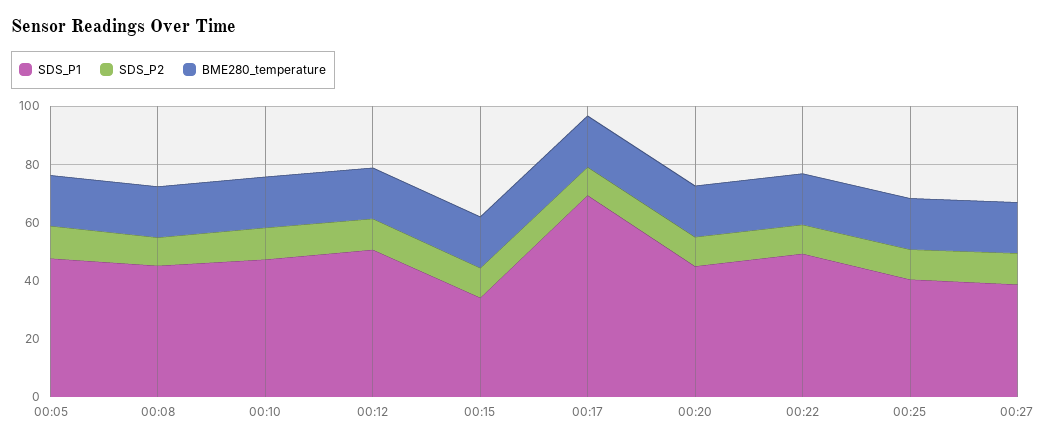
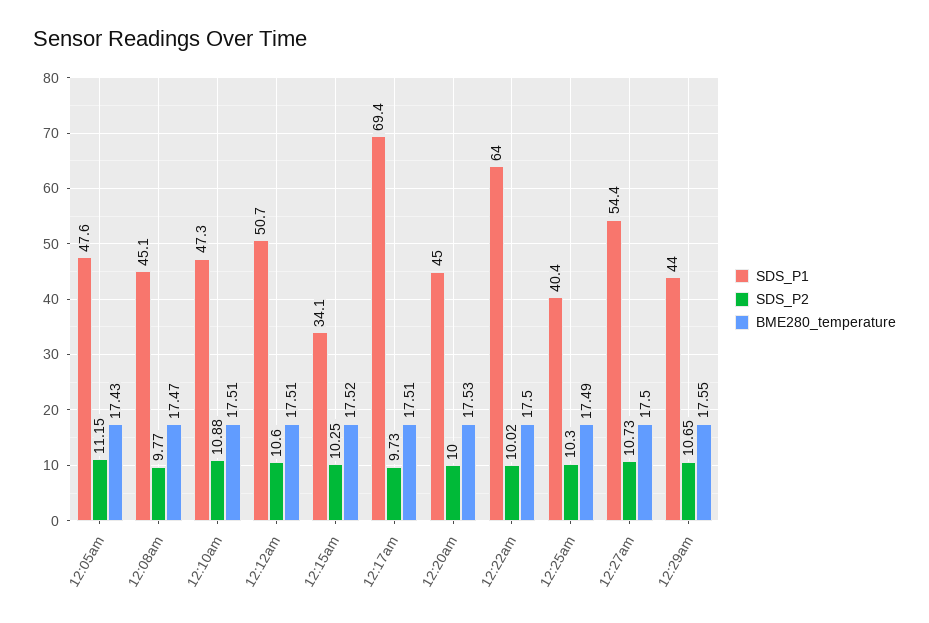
SDS_P1, 00:22: 50 -> 64
SDS_P1, 00:27: 40 -> 54.4
SDS_P1, 12:29am: none -> 44
SDS_P2, 12:29am: none -> 10.65
BME280_temperature, 12:29am: none -> 17.55

